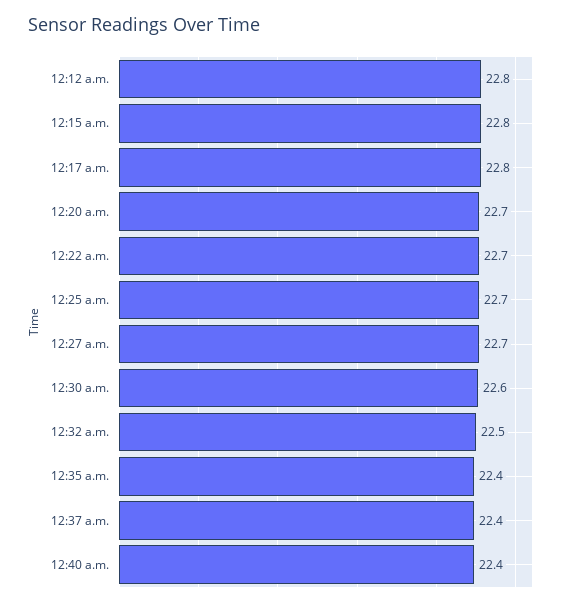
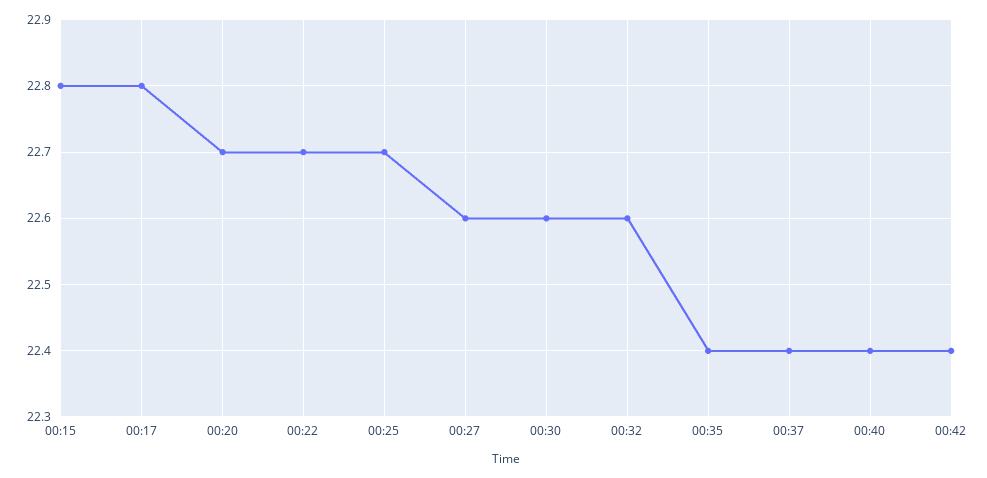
12:12 a.m.: 22.8 -> none
12:27 a.m.: 22.7 -> 22.6
12:32 a.m.: 22.5 -> 22.6
00:42: none -> 22.4

